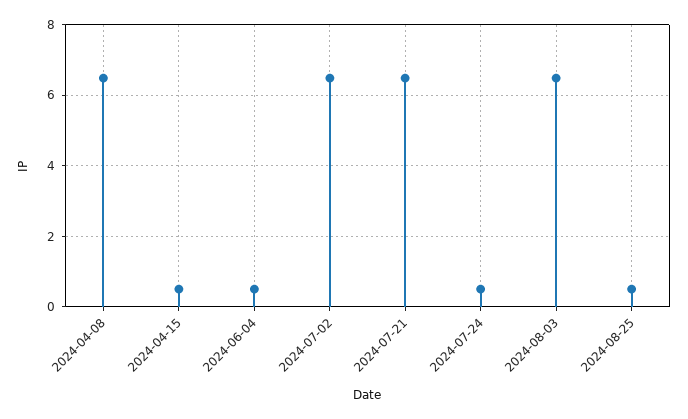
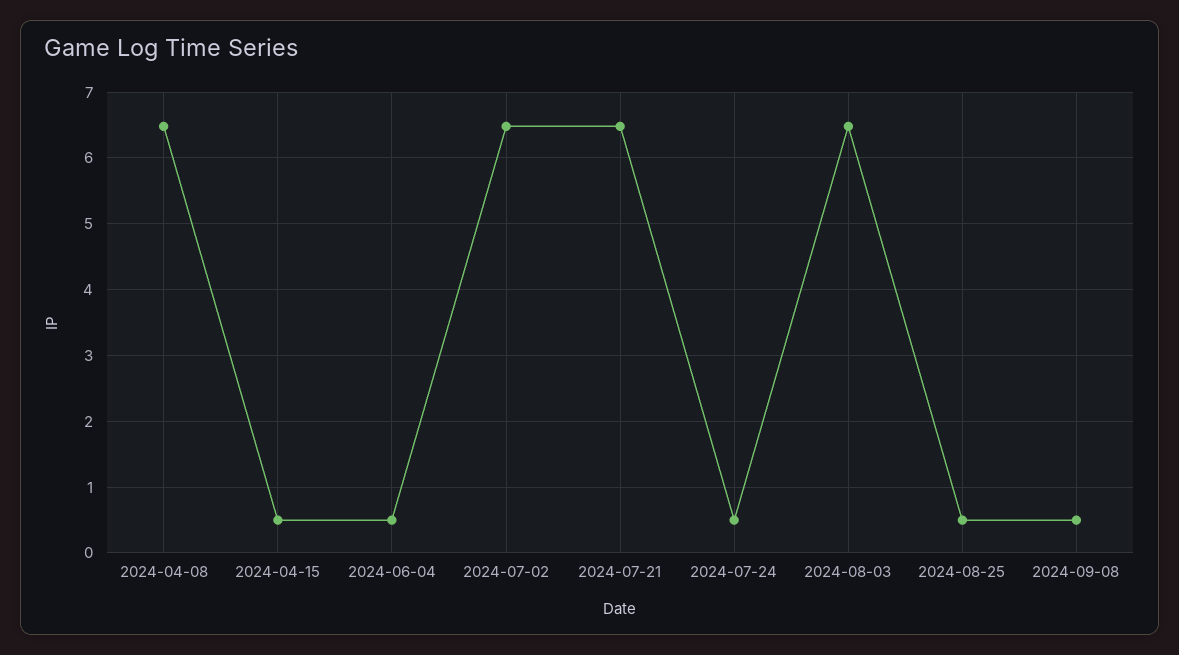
2024-09-08: none -> 0.5

